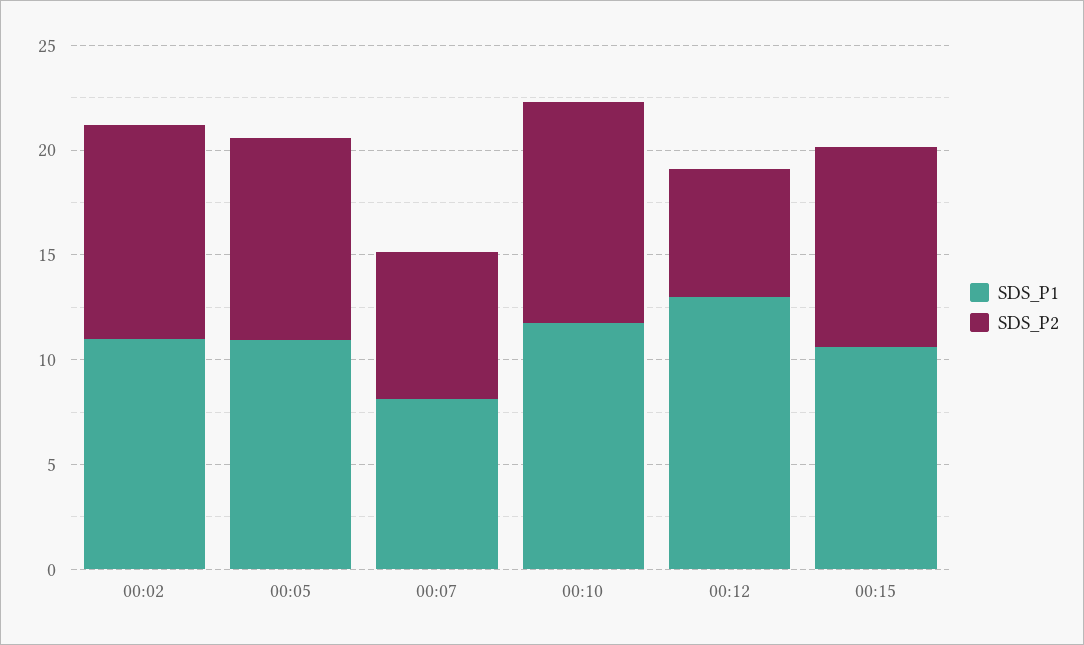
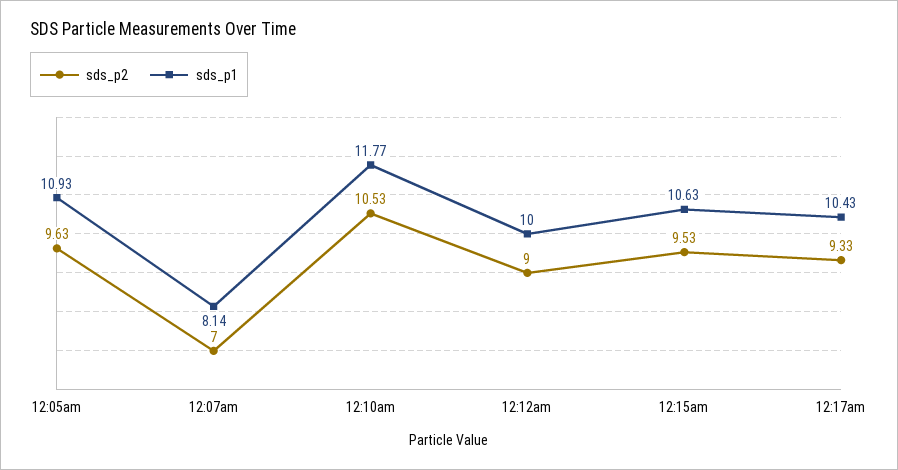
SDS_P1, 00:02: 11 -> none
SDS_P2, 00:02: 10 -> none
SDS_P1, 00:12: 13 -> 10
SDS_P2, 00:12: 6 -> 9
SDS_P2, 12:17am: none -> 9.33
SDS_P1, 12:17am: none -> 10.43

